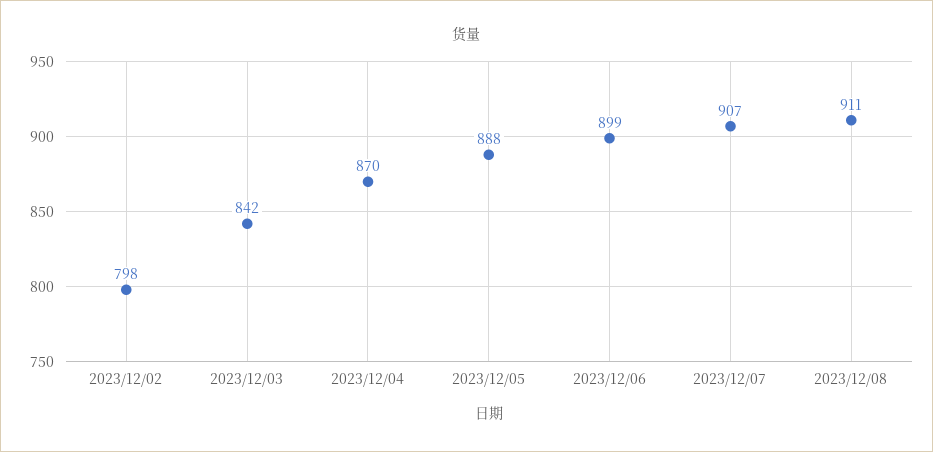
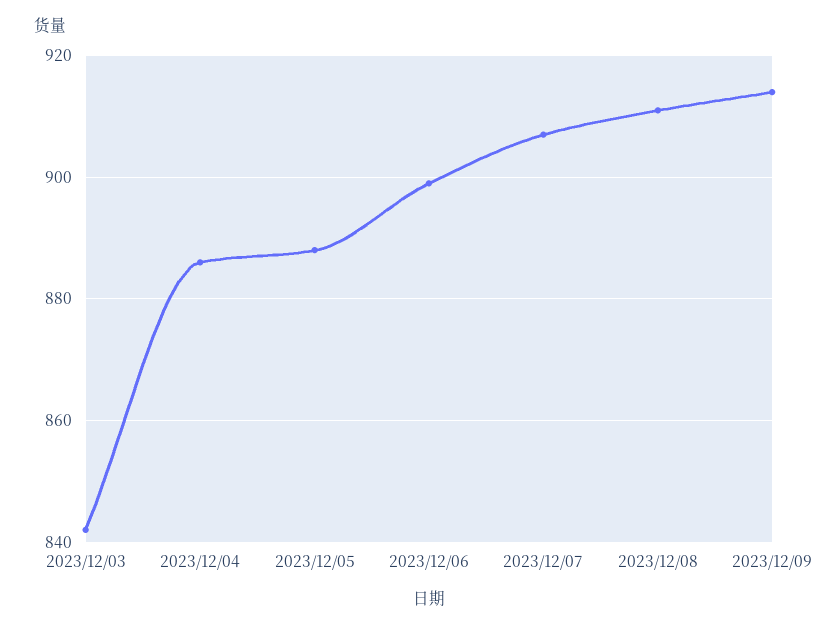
2023/12/02: 798 -> none
2023/12/04: 870 -> 885
2023/12/09: none -> 915

